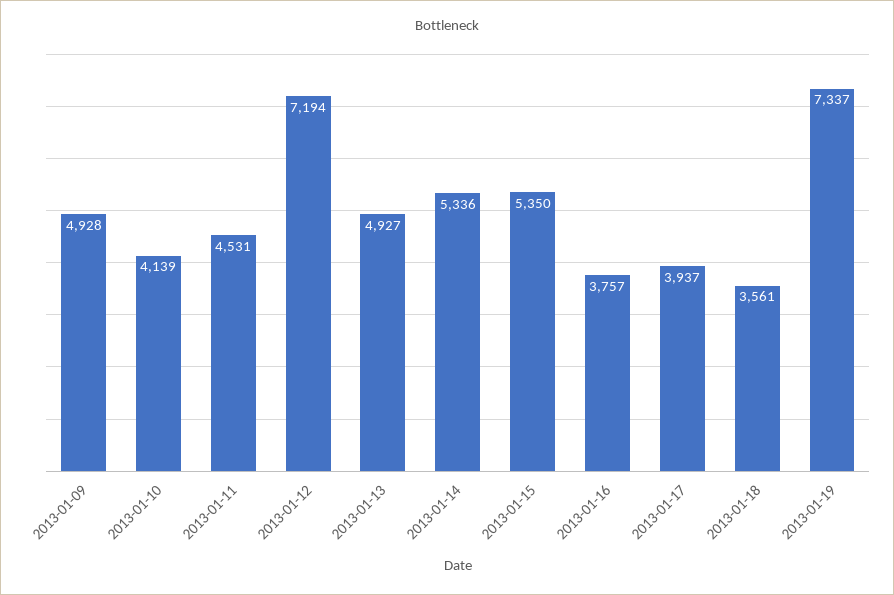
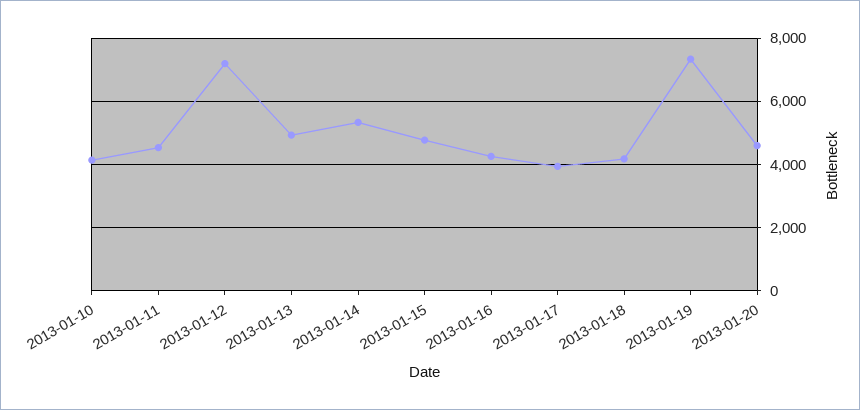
2013-01-09: 4928 -> none
2013-01-15: 5350 -> 4800
2013-01-16: 3757 -> 4200
2013-01-18: 3561 -> 4200
2013-01-20: none -> 4600

